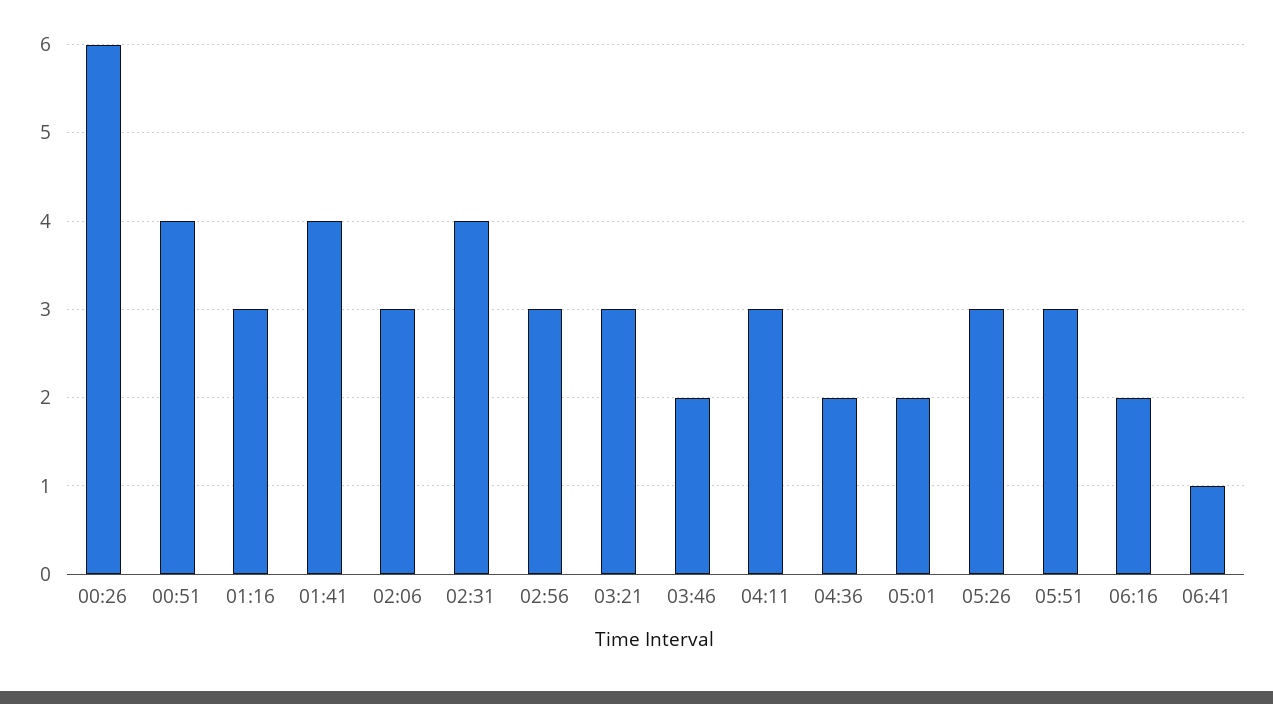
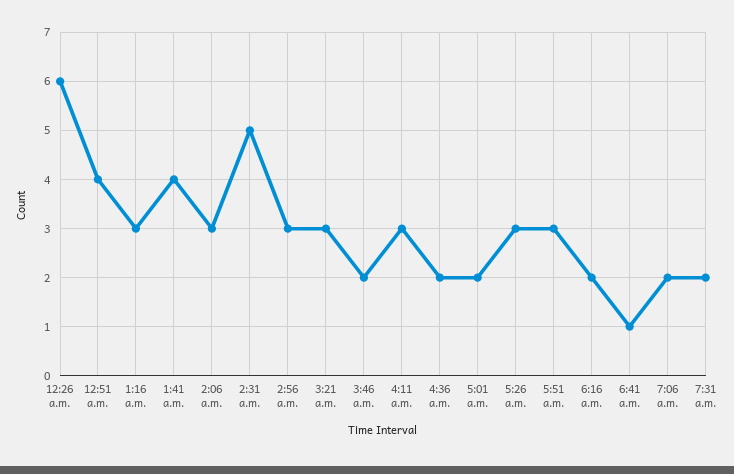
02:31: 4 -> 5
7:06 a.m.: none -> 2
7:31 a.m.: none -> 2

